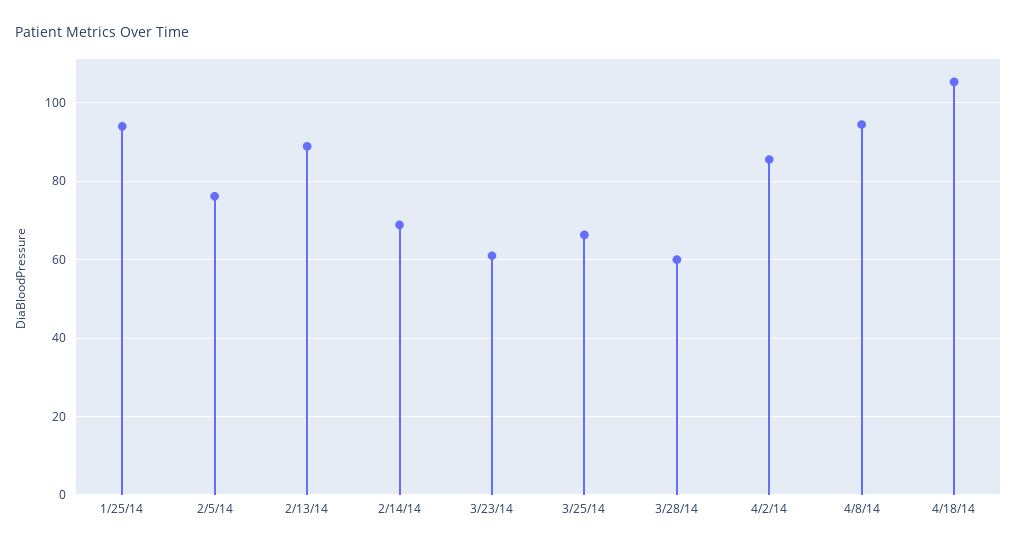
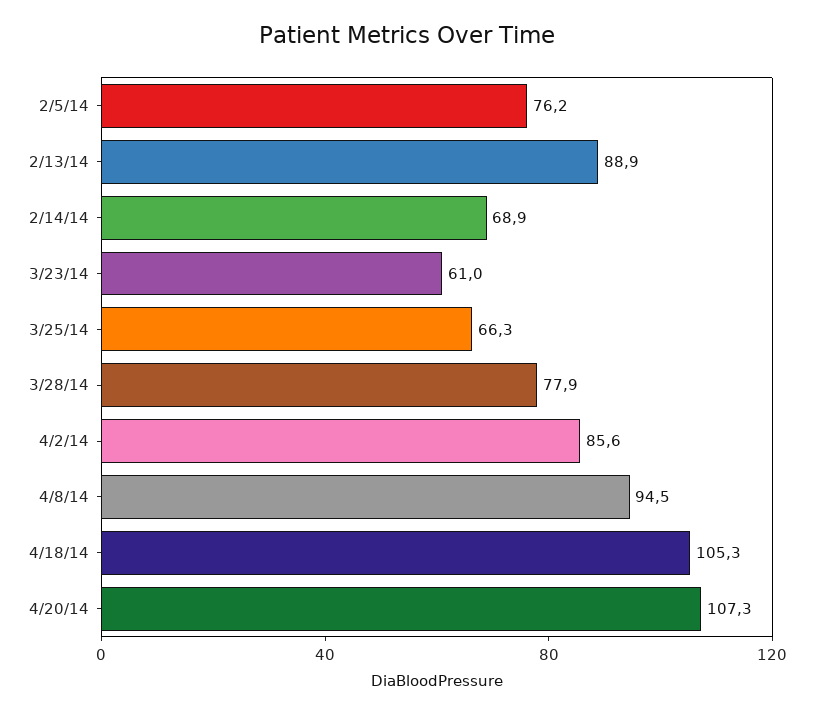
1/25/14: 94 -> none
3/28/14: 60 -> 77.9
4/20/14: none -> 107.3

